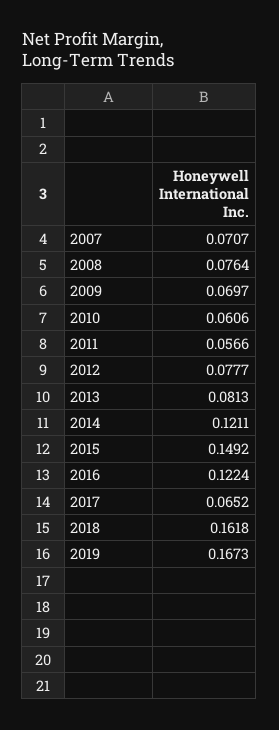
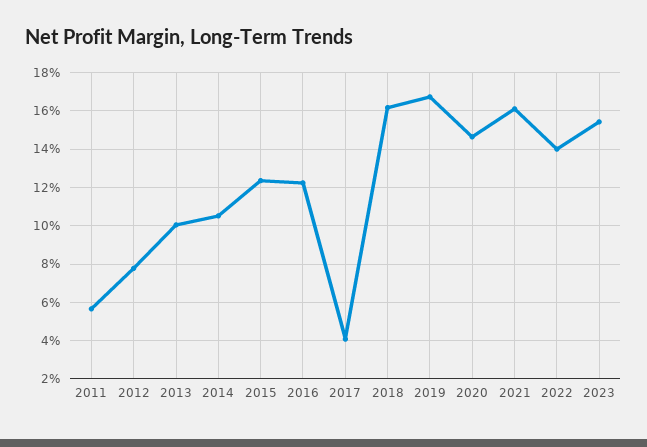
2007: 0.0707 -> none
2008: 0.0764 -> none
2009: 0.0697 -> none
2010: 0.0606 -> none
2013: 0.0813 -> 0.1
2014: 0.1211 -> 0.105
2015: 0.1492 -> 0.125
2017: 0.0652 -> 0.04
2020: none -> 0.145
2021: none -> 0.16
2022: none -> 0.14
2023: none -> 0.155

